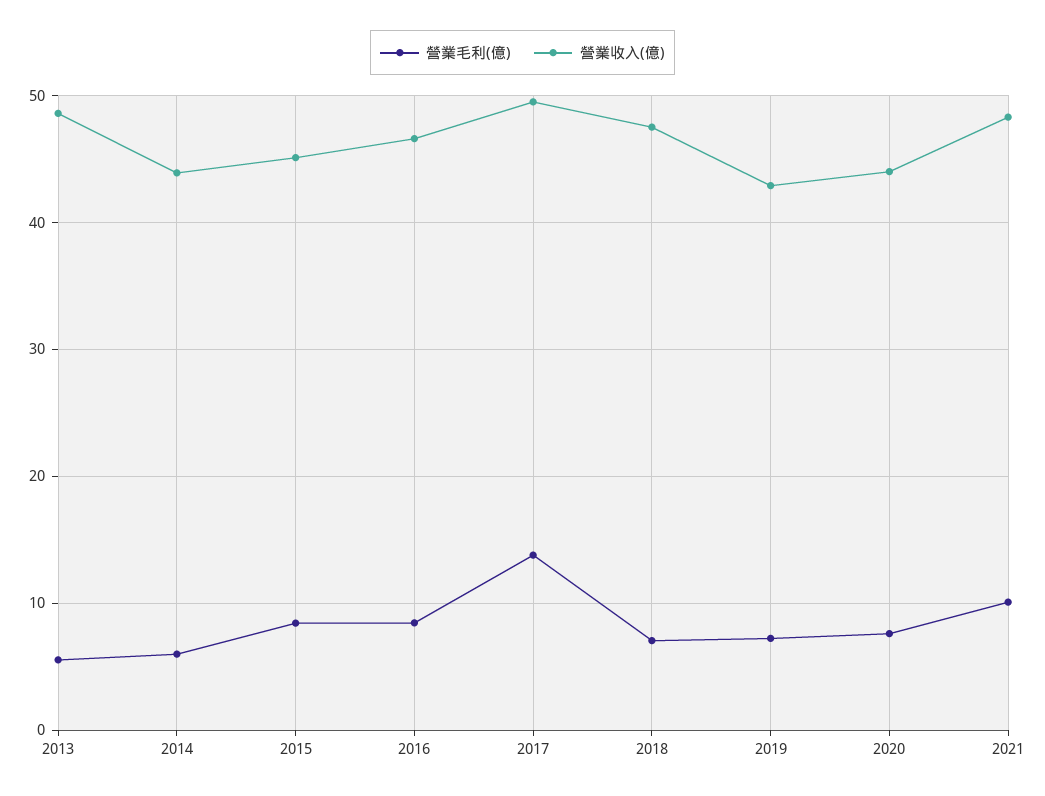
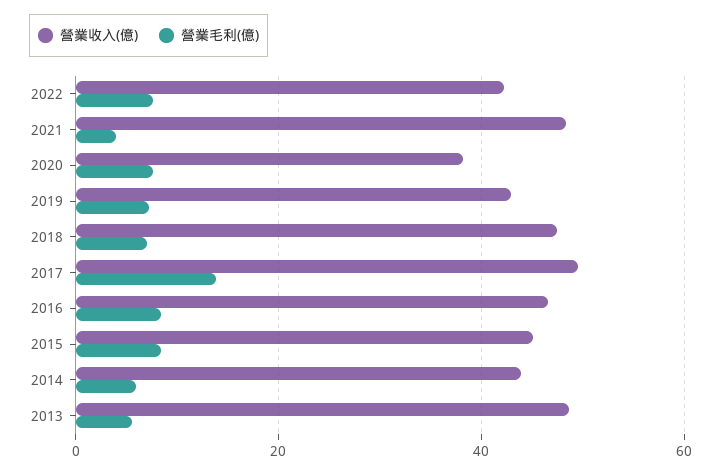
營業收入(億), 2020: 44 -> 38
營業毛利(億), 2021: 10 -> 4
營業收入(億), 2022: none -> 42
營業毛利(億), 2022: none -> 8

